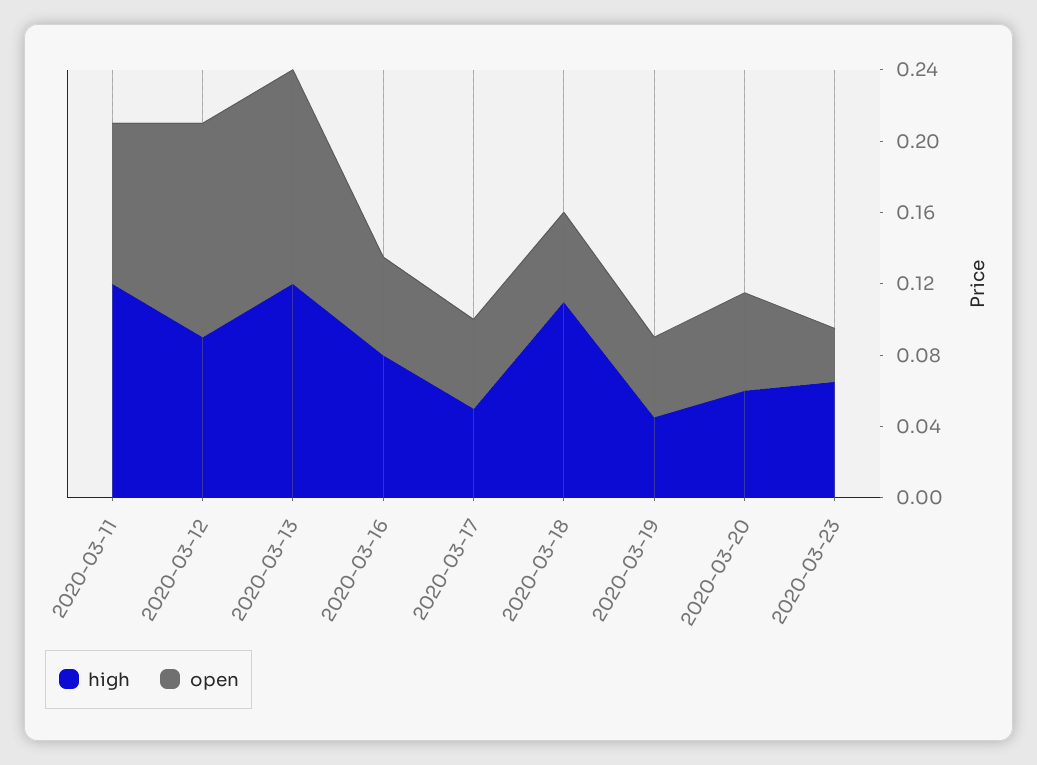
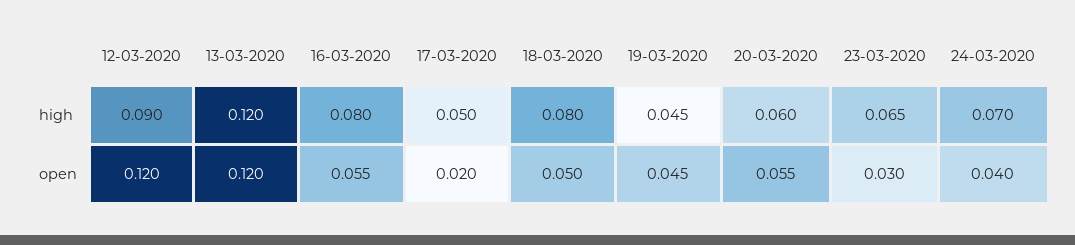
high, 2020-03-11: 0.12 -> none
open, 2020-03-11: 0.09 -> none
open, 2020-03-17: 0.05 -> 0.02
high, 2020-03-18: 0.11 -> 0.08
high, 24-03-2020: none -> 0.07
open, 24-03-2020: none -> 0.04

